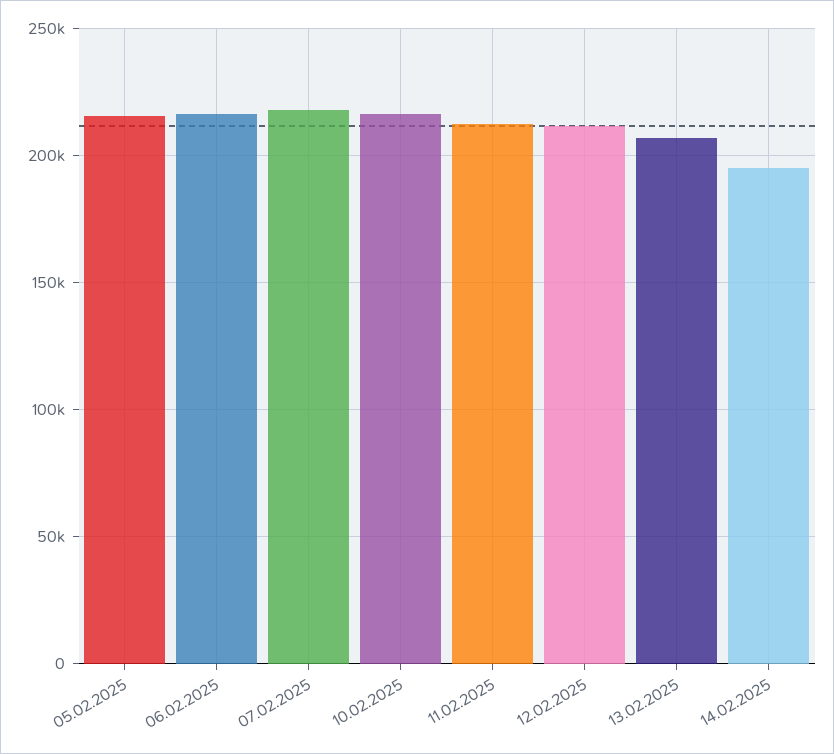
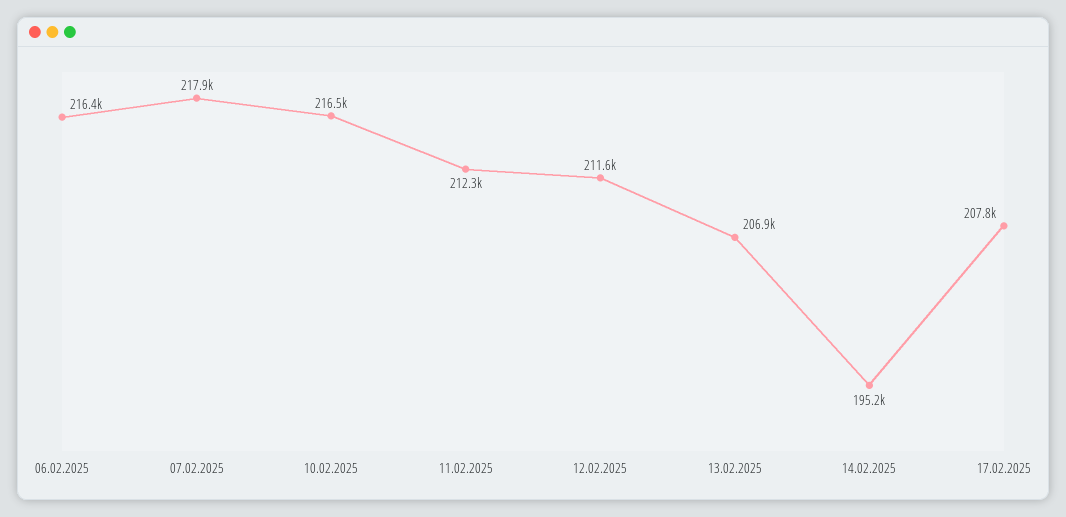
05.02.2025: 215000 -> none
17.02.2025: none -> 207800

